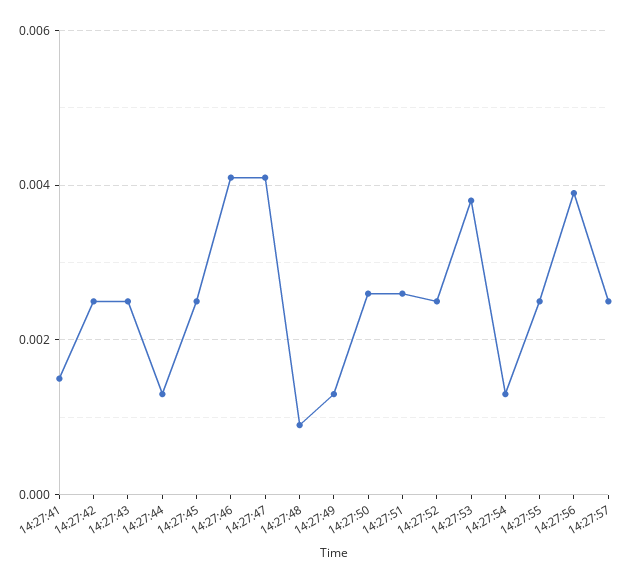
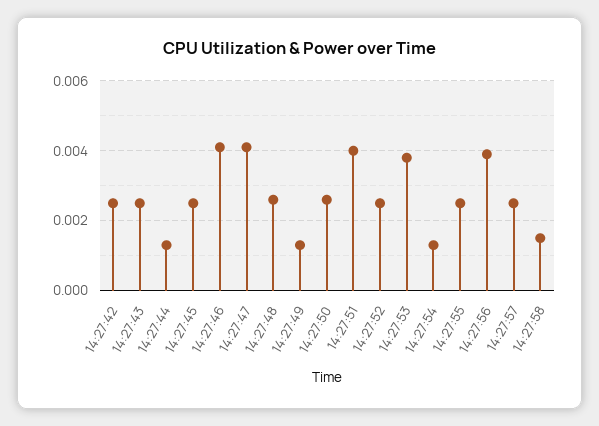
14:27:41: 0.0015 -> none
14:27:48: 0.001 -> 0.0025
14:27:51: 0.0025 -> 0.004
14:27:58: none -> 0.0015

